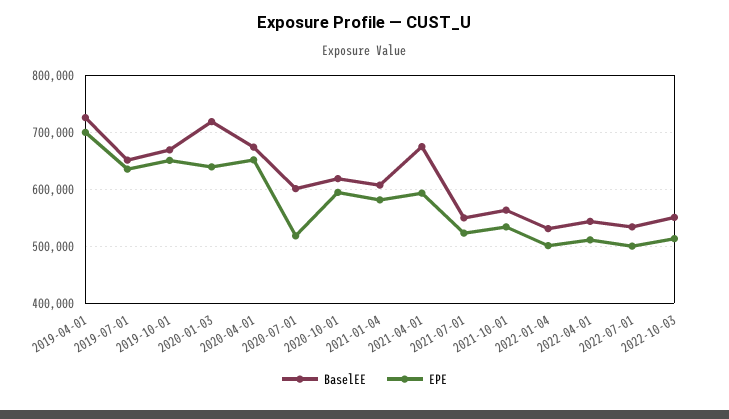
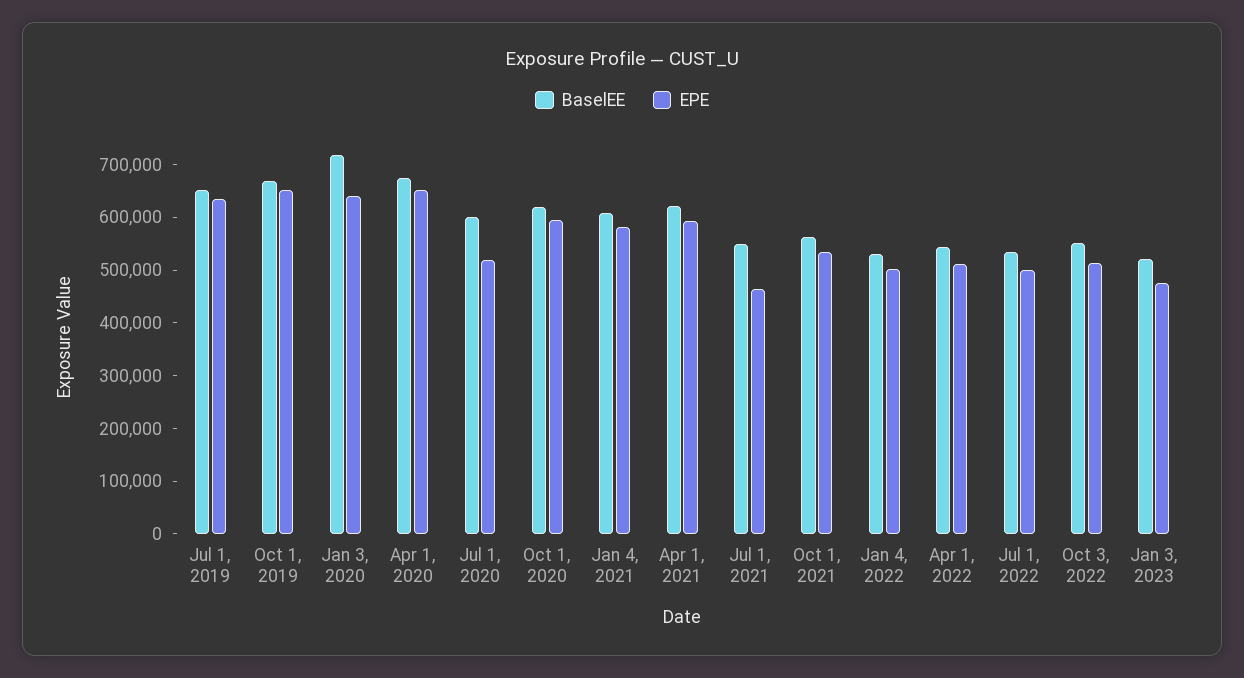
BaselEE, 2019-04-01: 720000 -> none
EPE, 2019-04-01: 700000 -> none
BaselEE, 2021-04-01: 680000 -> 620000
EPE, 2021-07-01: 520000 -> 460000
BaselEE, Jan 3, 2023: none -> 520000
EPE, Jan 3, 2023: none -> 480000

